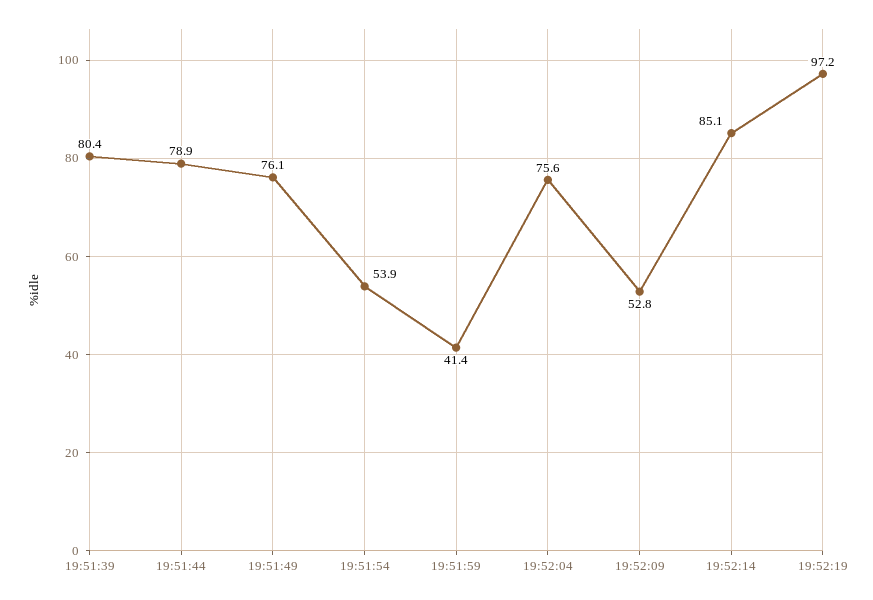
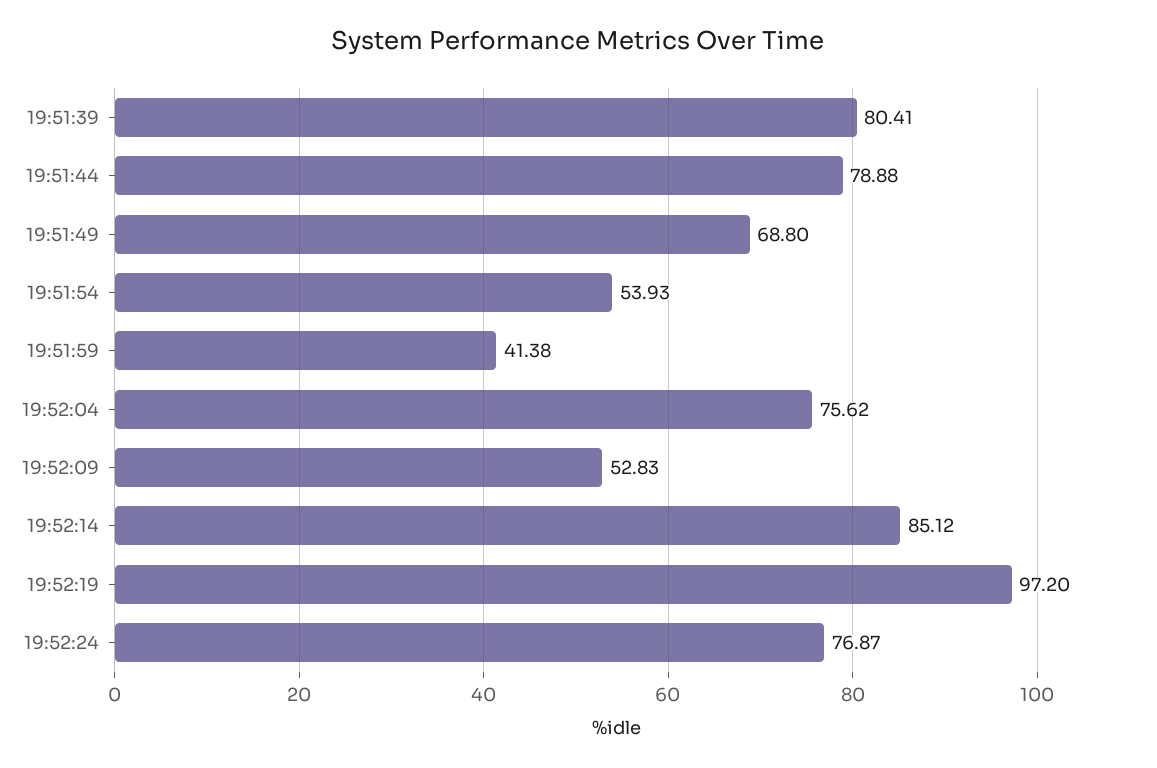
19:51:49: 76.1 -> 68.8
19:52:24: none -> 76.87

